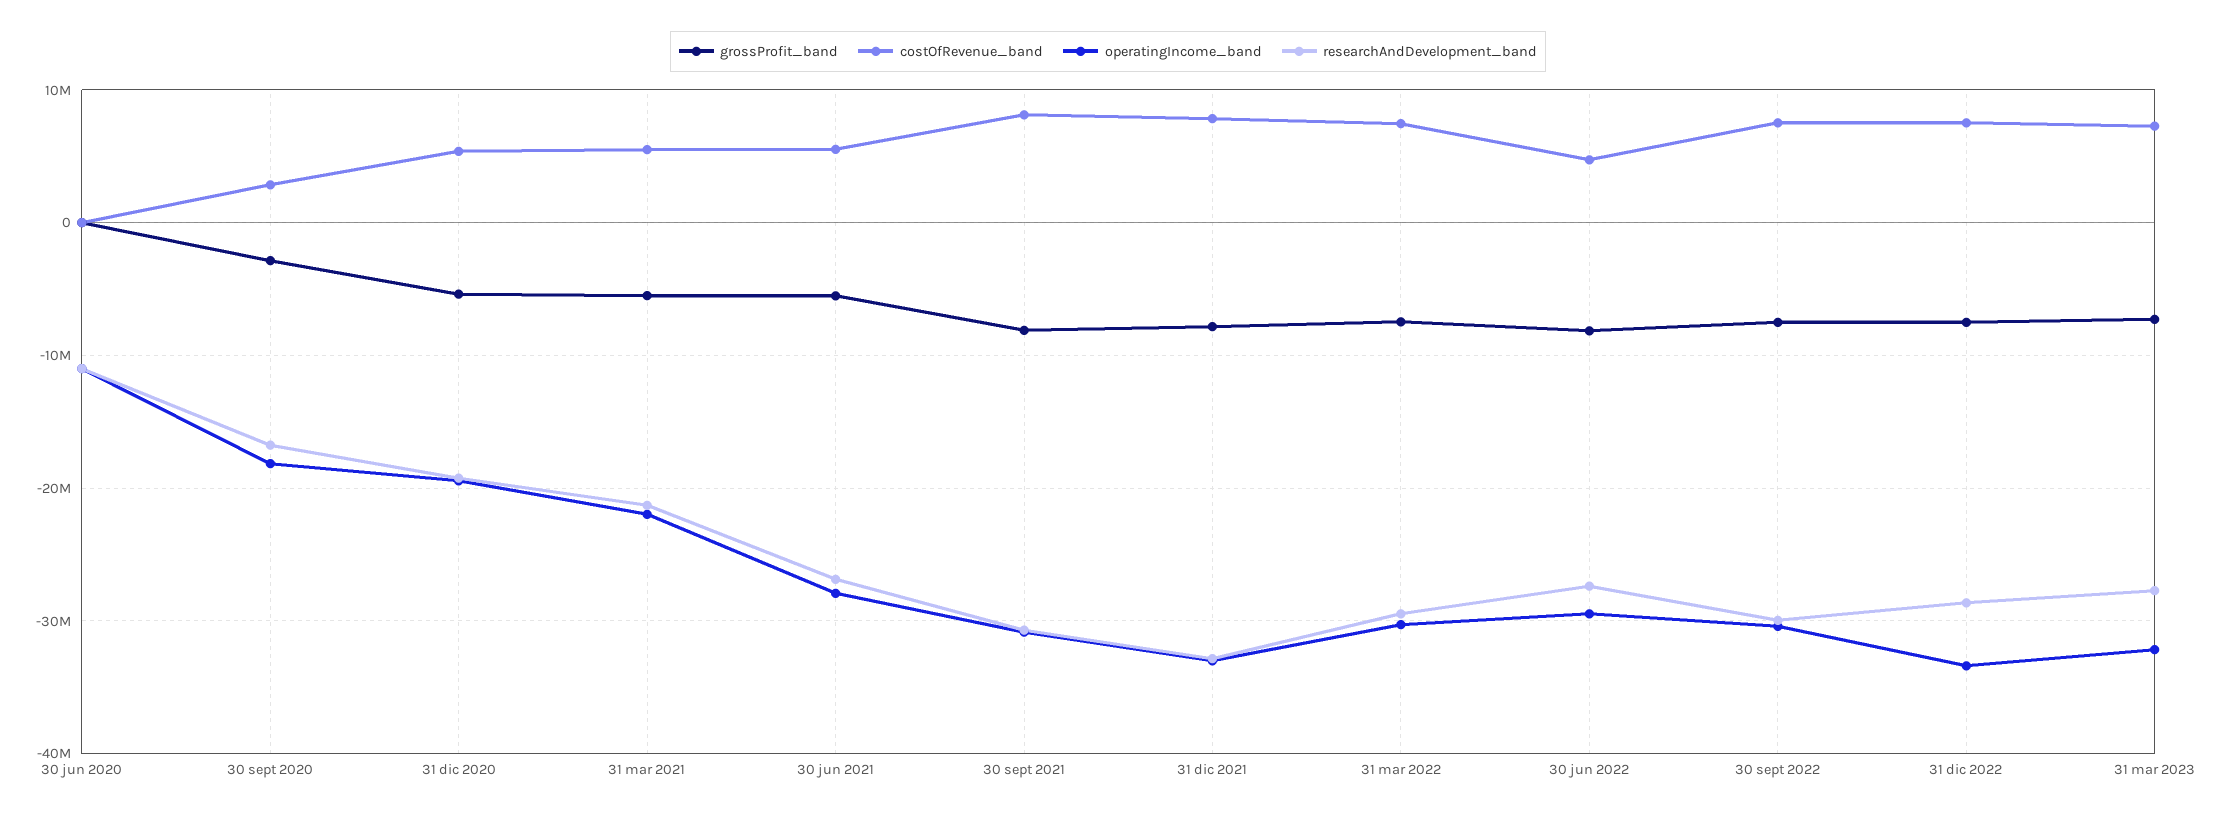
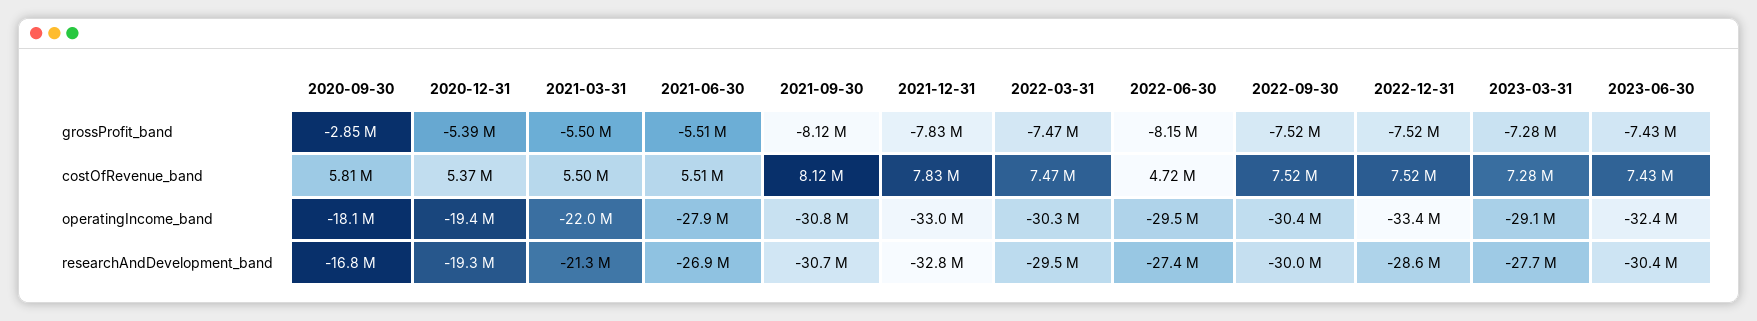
grossProfit_band, 30 jun 2020: 0 -> none
costOfRevenue_band, 30 jun 2020: 0 -> none
operatingIncome_band, 30 jun 2020: -11000000 -> none
researchAndDevelopment_band, 30 jun 2020: -11000000 -> none
costOfRevenue_band, 30 sept 2020: 3000000 -> 5810000
operatingIncome_band, 31 mar 2023: -32000000 -> -29100000
grossProfit_band, 2023-06-30: none -> -7430000
costOfRevenue_band, 2023-06-30: none -> 7430000
operatingIncome_band, 2023-06-30: none -> -32400000
researchAndDevelopment_band, 2023-06-30: none -> -30400000

